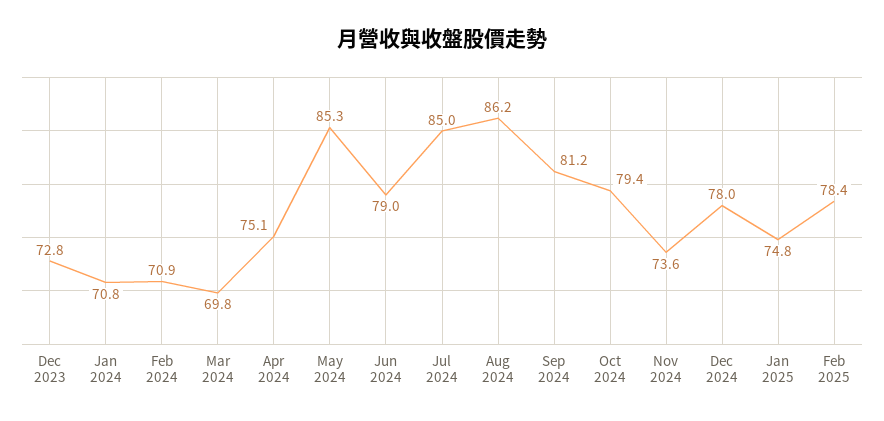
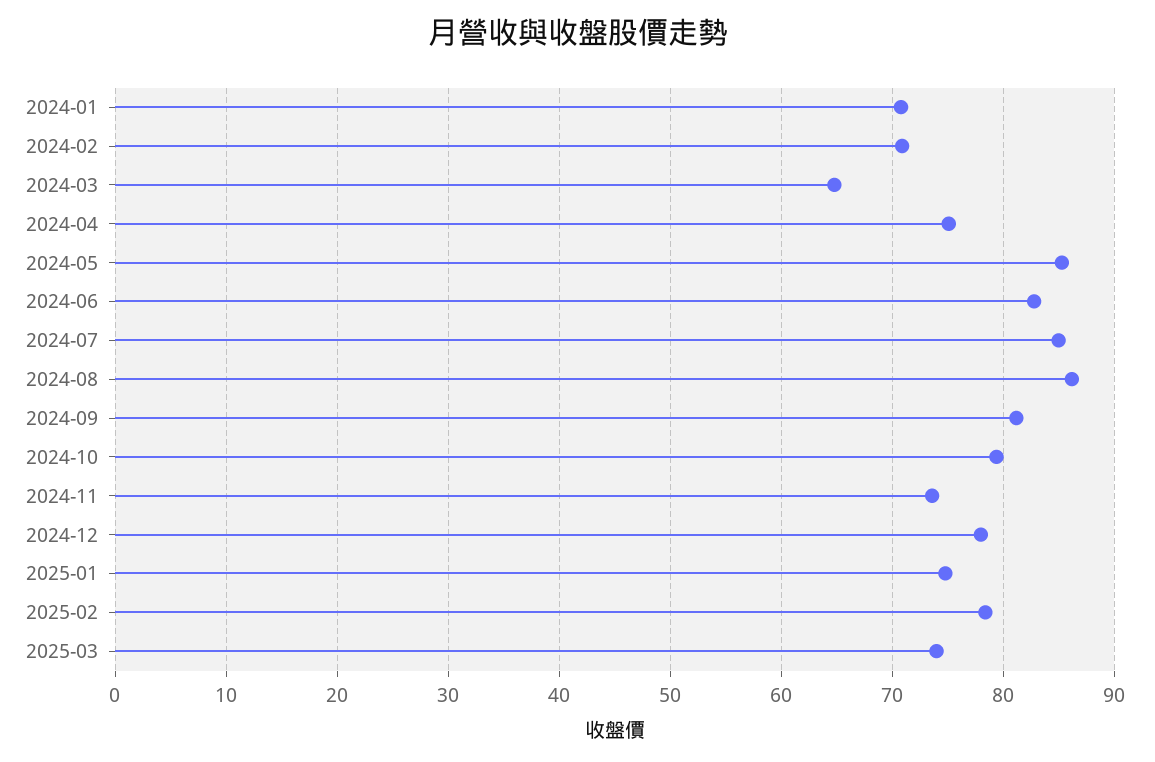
Dec 2023: 72.8 -> none
Mar 2024: 69.8 -> 65
Jun 2024: 79 -> 83
2025-03: none -> 74

